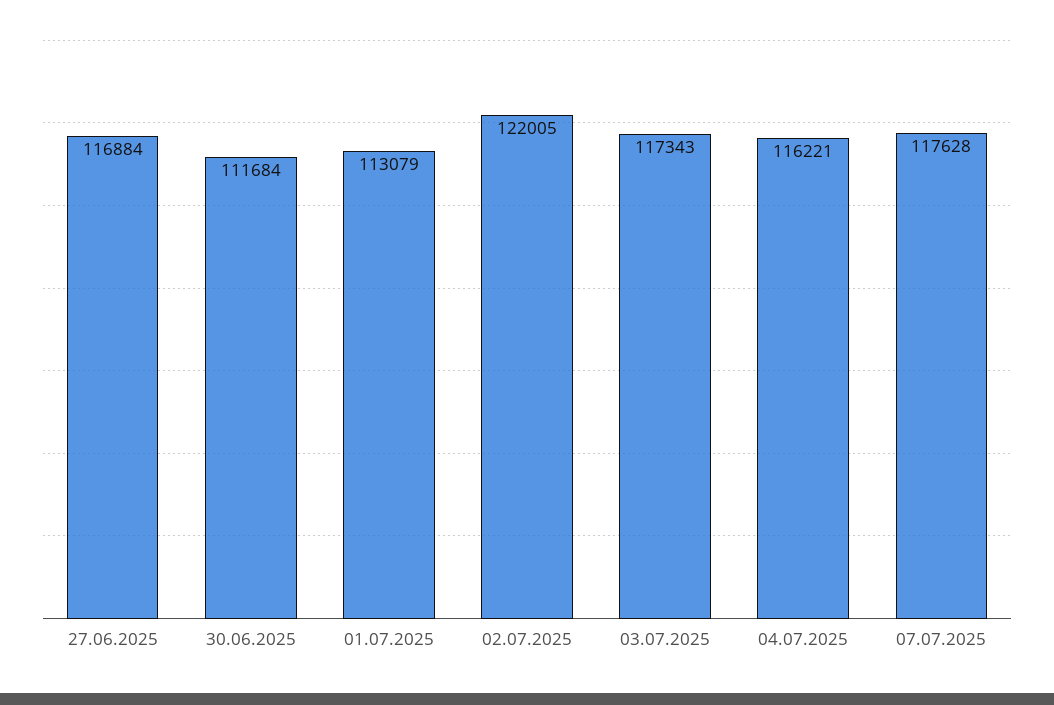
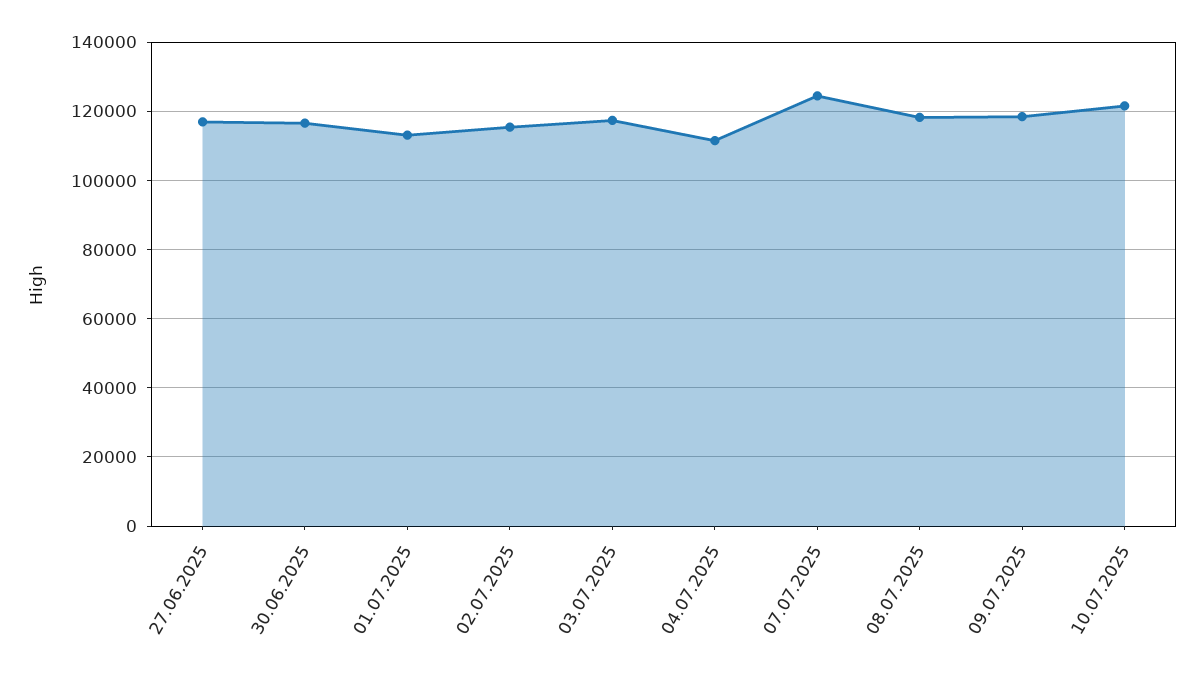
30.06.2025: 111684 -> 116000
02.07.2025: 122005 -> 116000
04.07.2025: 116221 -> 112000
07.07.2025: 117628 -> 124000
08.07.2025: none -> 118000
09.07.2025: none -> 118000
10.07.2025: none -> 122000

